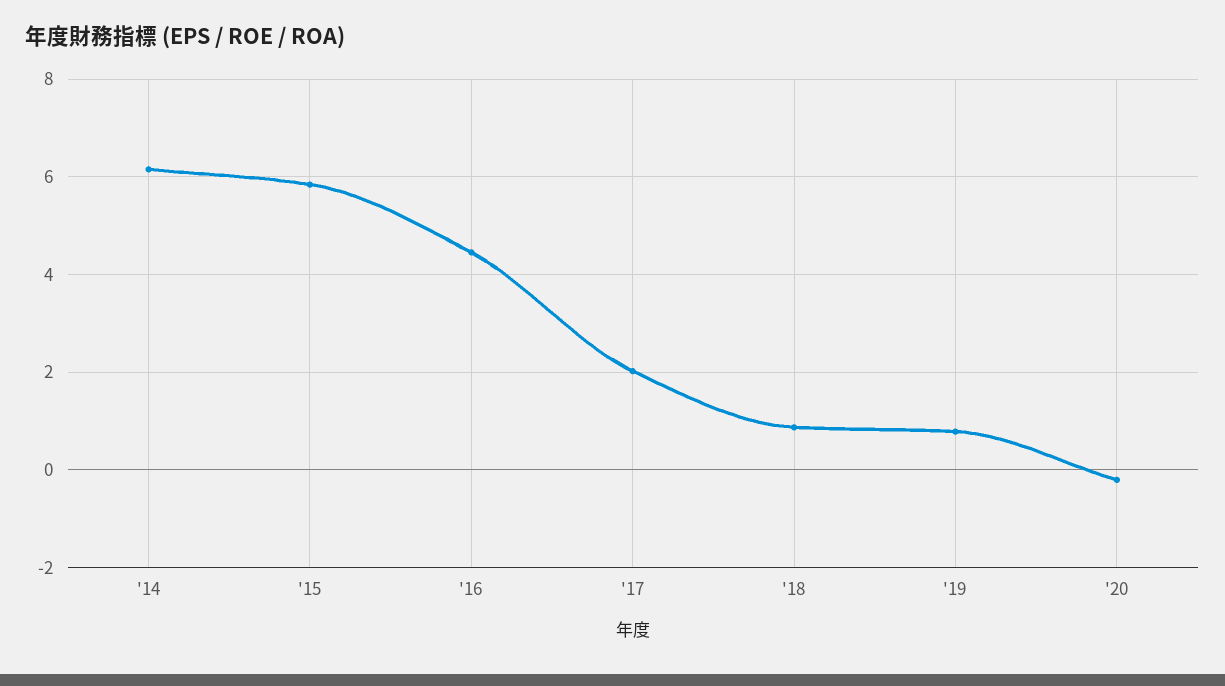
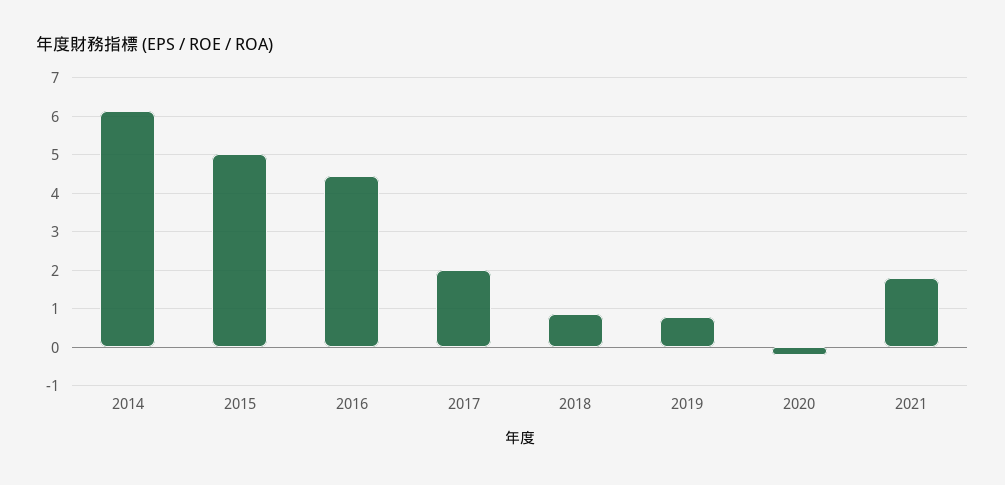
'15: 5.8 -> 5
2021: none -> 1.8

